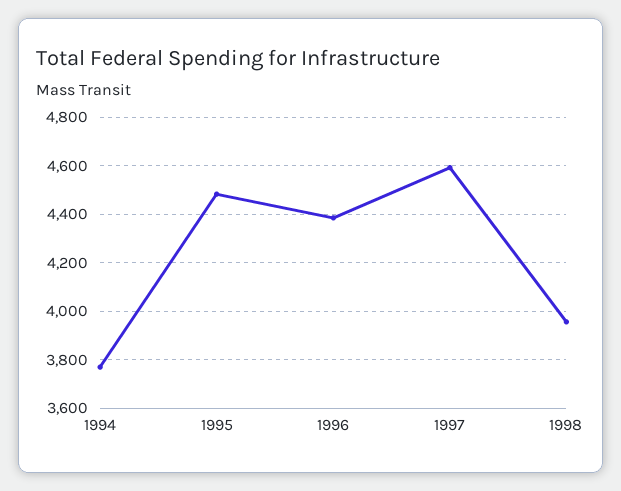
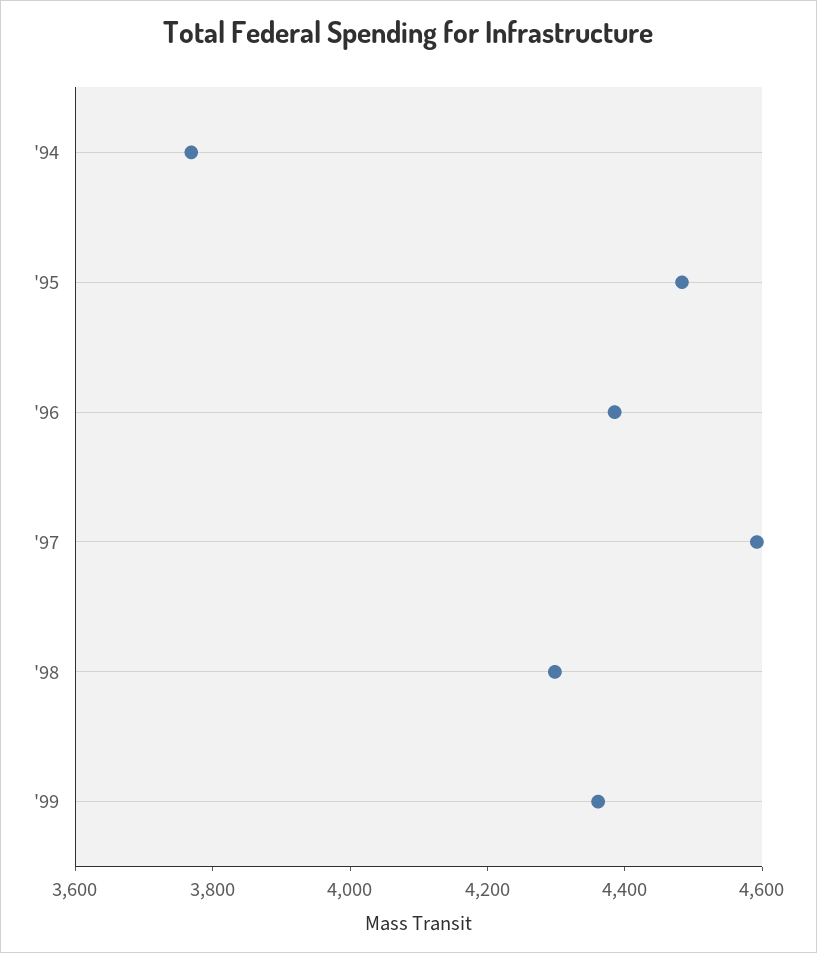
1998: 3950 -> 4300
'99: none -> 4350

